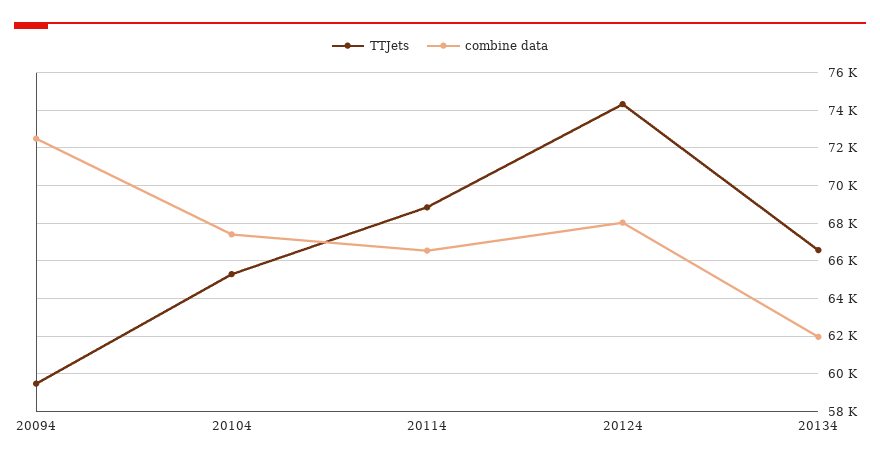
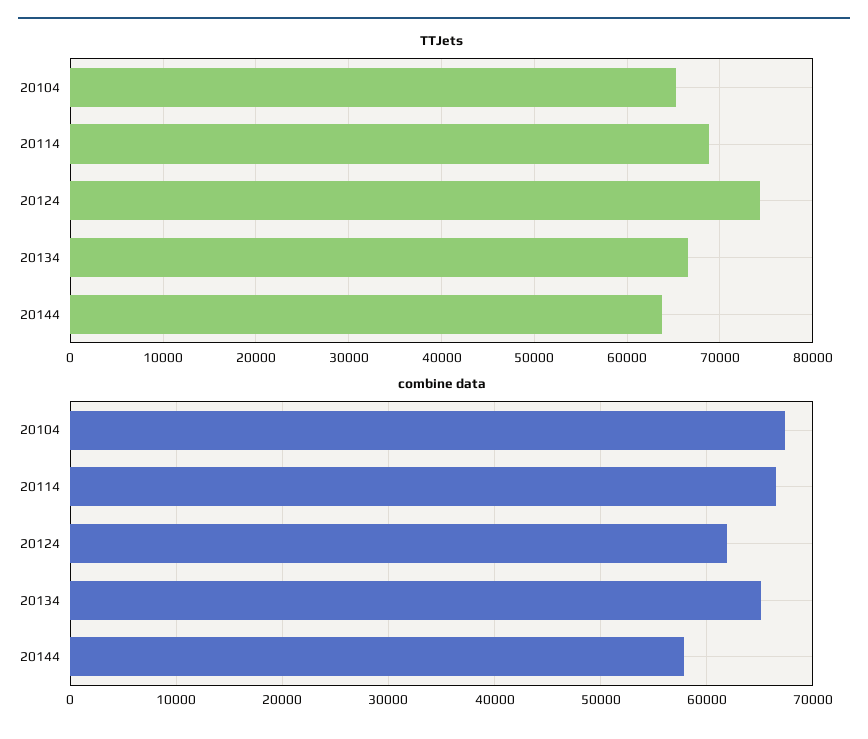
TTJets, 20094: 59500 -> none
combine data, 20094: 72500 -> none
combine data, 20124: 68000 -> 62000
combine data, 20134: 62000 -> 65000
TTJets, 20144: none -> 64000
combine data, 20144: none -> 58000

